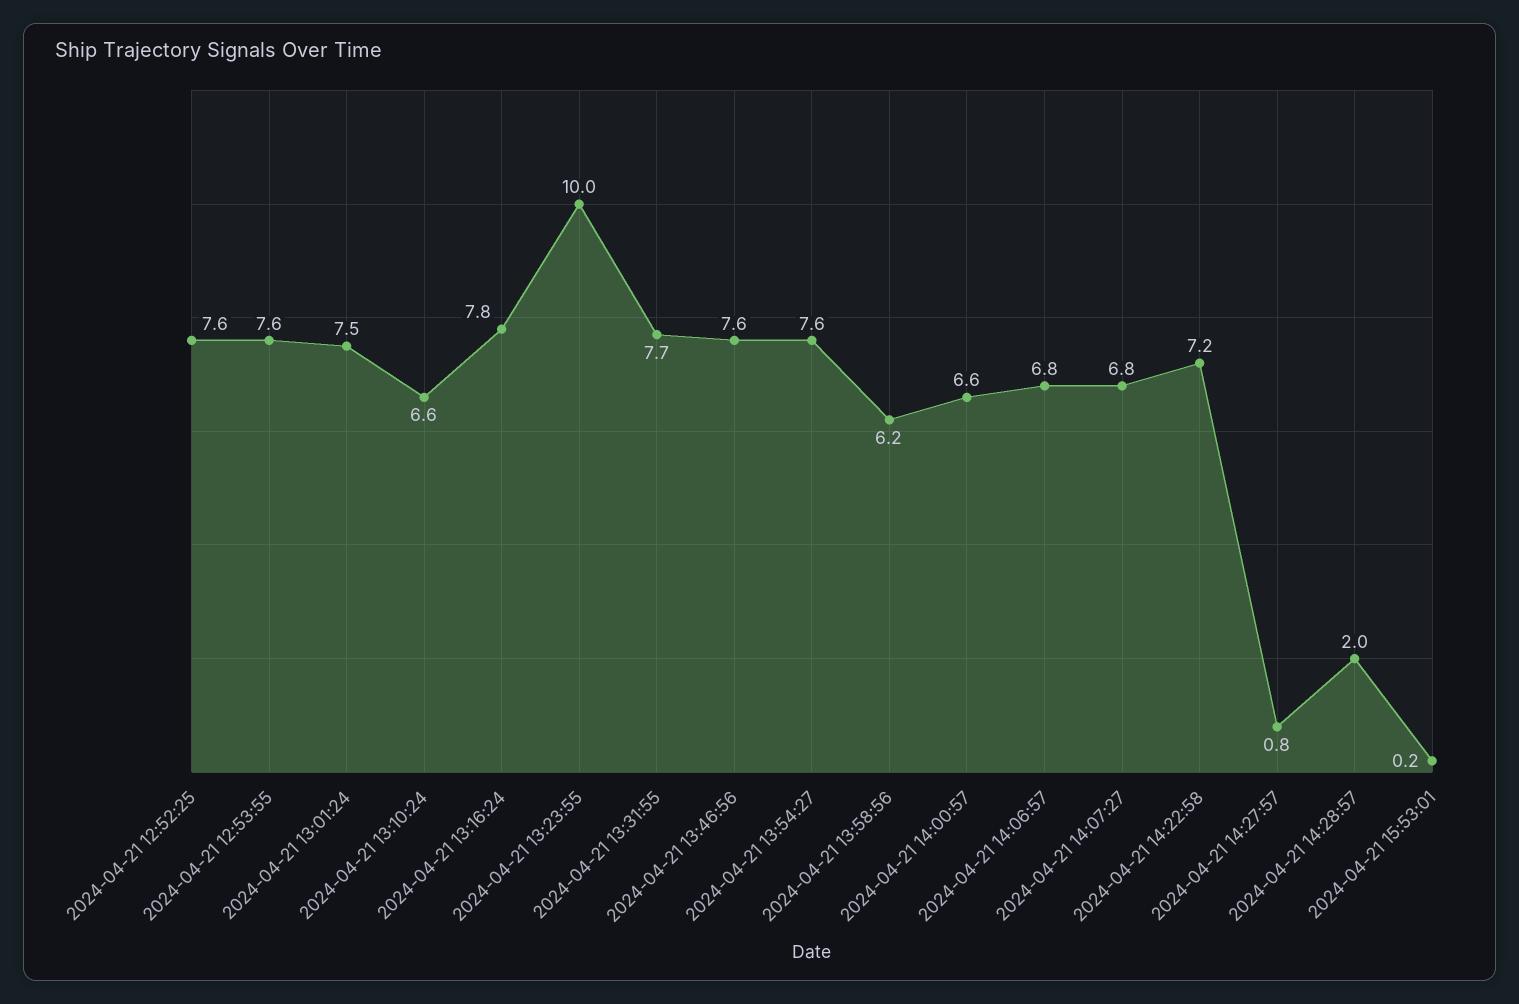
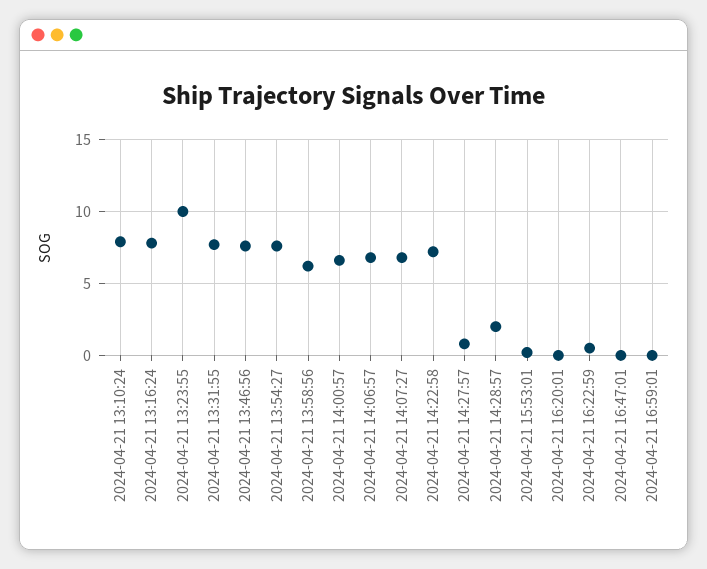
2024-04-21 12:52:25: 7.6 -> none
2024-04-21 12:53:55: 7.6 -> none
2024-04-21 13:01:24: 7.5 -> none
2024-04-21 13:10:24: 6.6 -> 8
2024-04-21 16:20:01: none -> 0
2024-04-21 16:22:59: none -> 0.5
2024-04-21 16:47:01: none -> 0
2024-04-21 16:59:01: none -> 0

